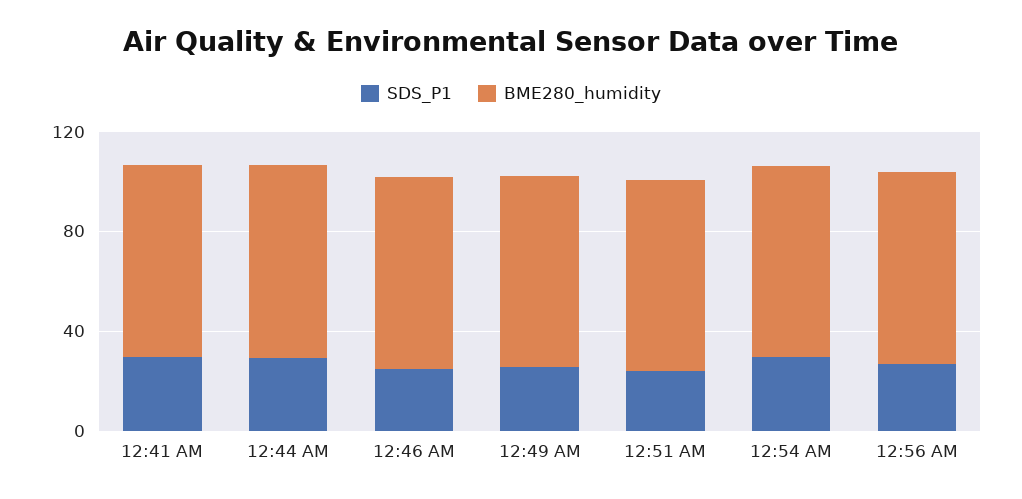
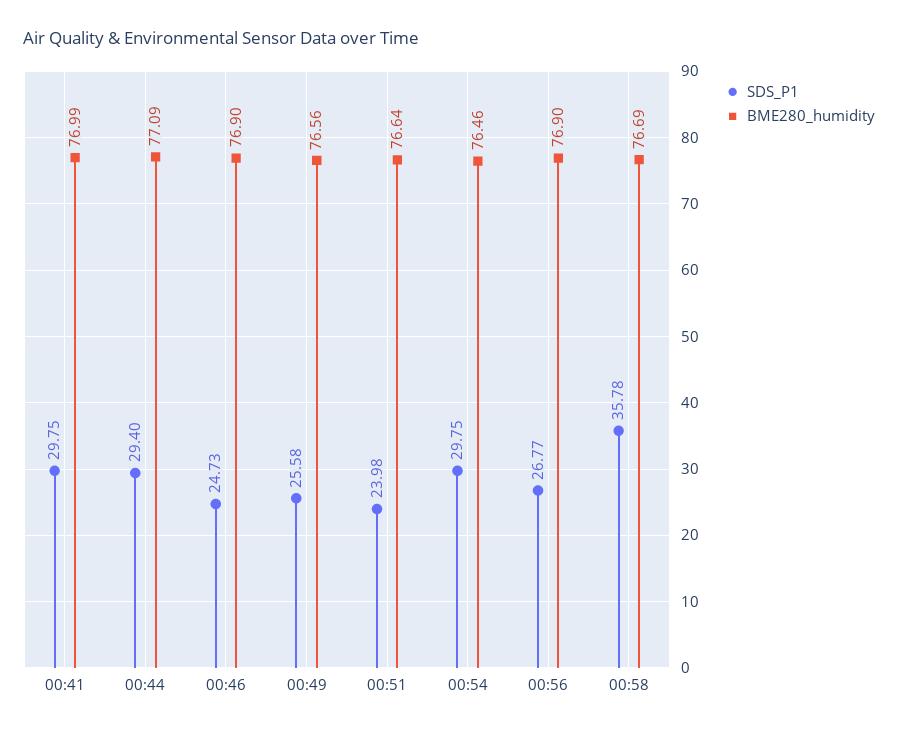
SDS_P1, 00:58: none -> 35.78
BME280_humidity, 00:58: none -> 76.69

